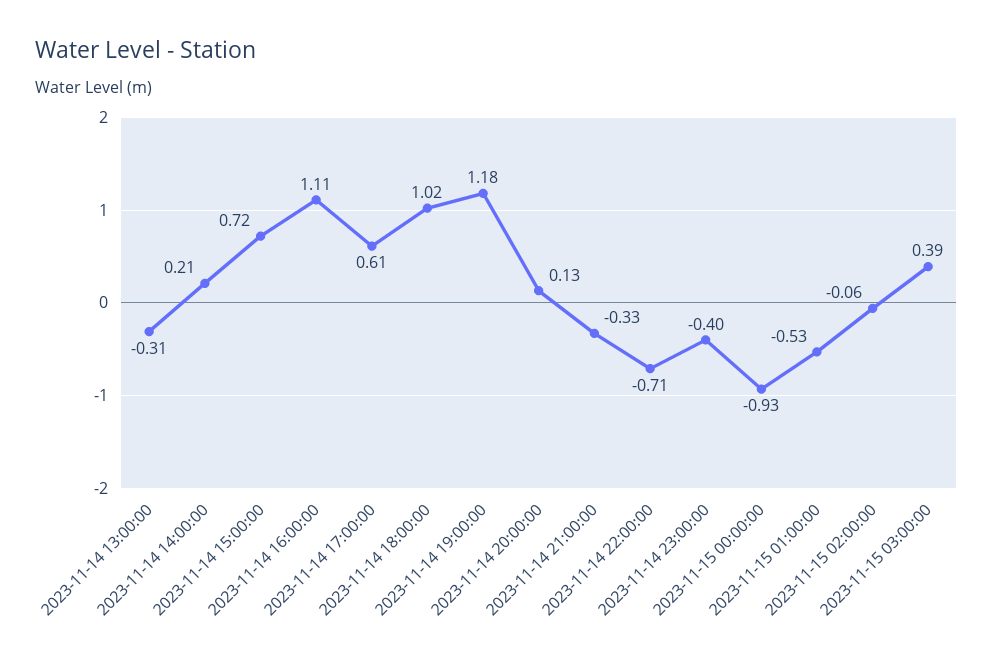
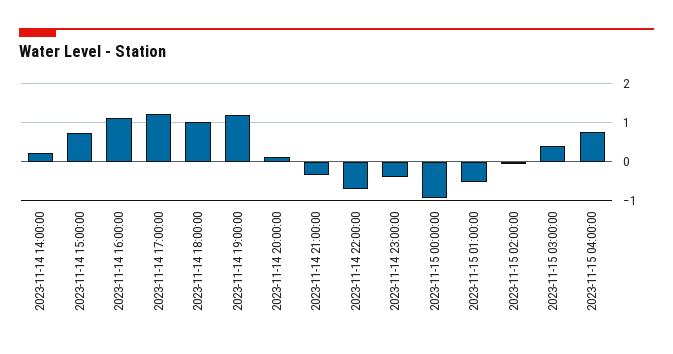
2023-11-14 13:00:00: -0.31 -> none
2023-11-14 17:00:00: 0.61 -> 1.2
2023-11-15 04:00:00: none -> 0.8

